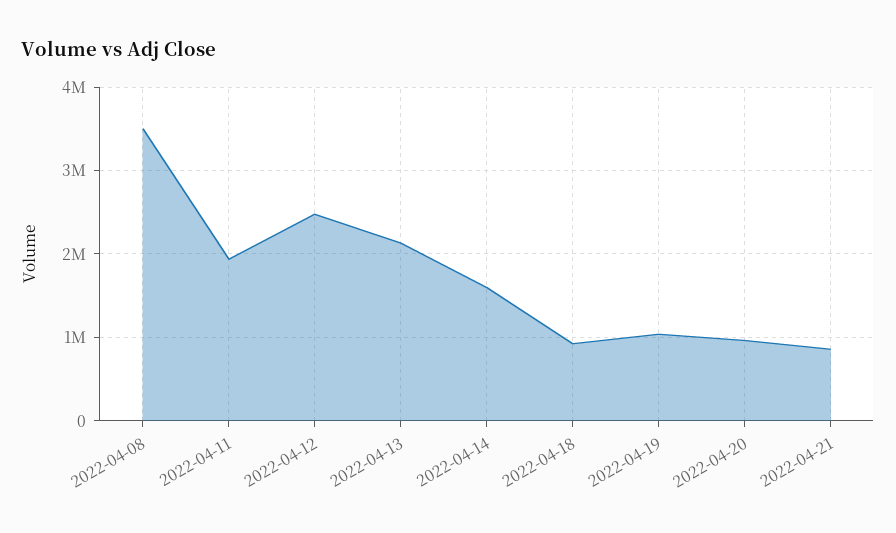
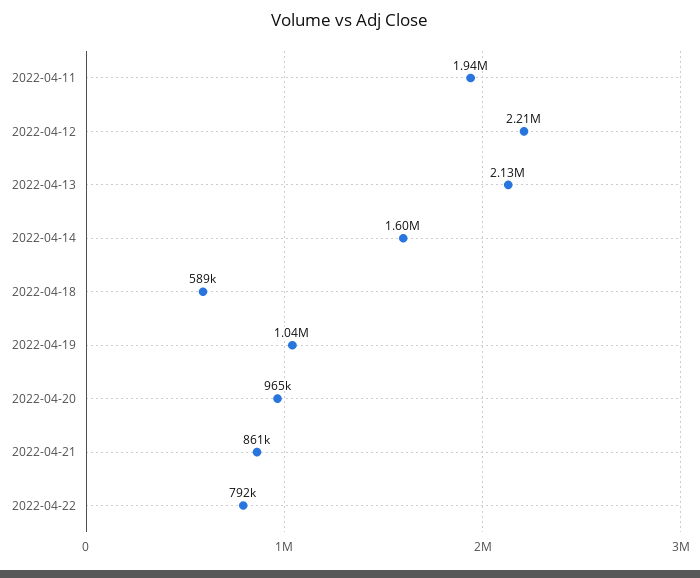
2022-04-08: 3500000 -> none
2022-04-12: 2500000 -> 2210000
2022-04-18: 900000 -> 589000
2022-04-22: none -> 792000

